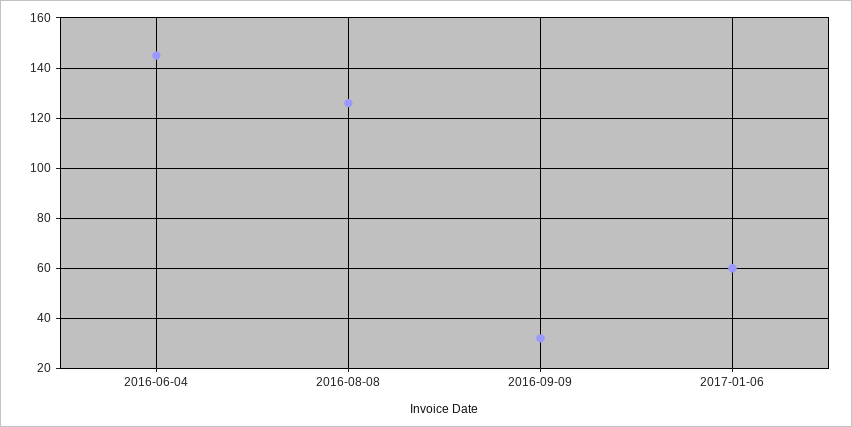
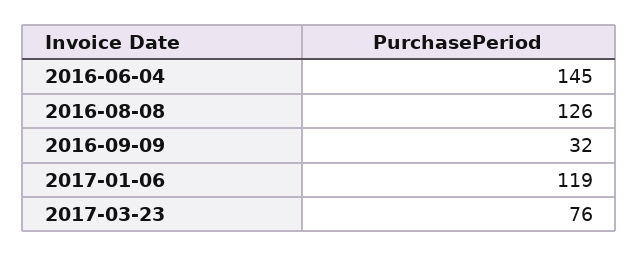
2017-01-06: 60 -> 119
2017-03-23: none -> 76

